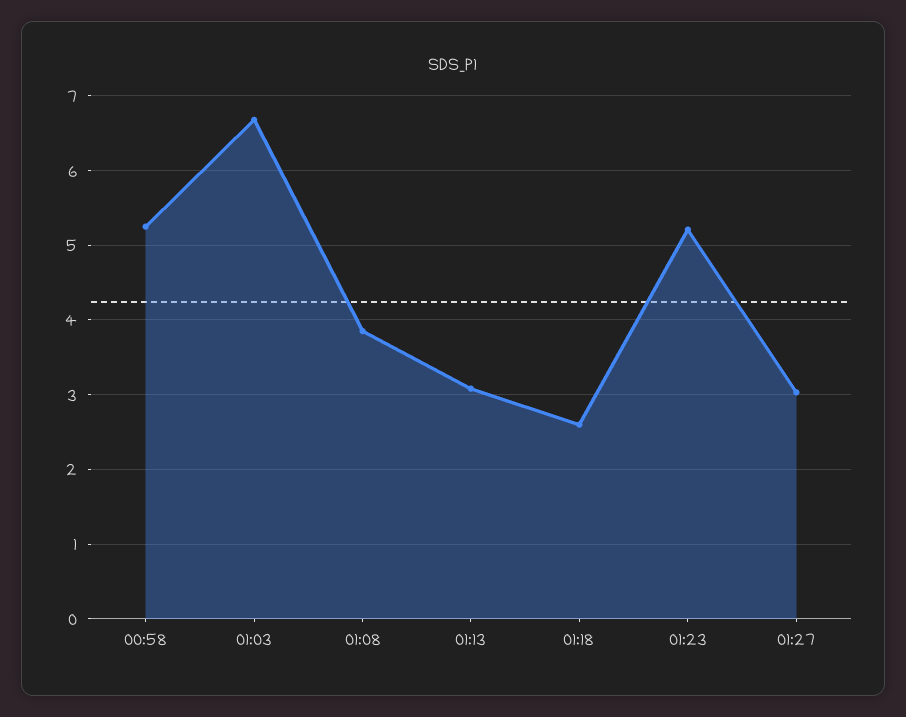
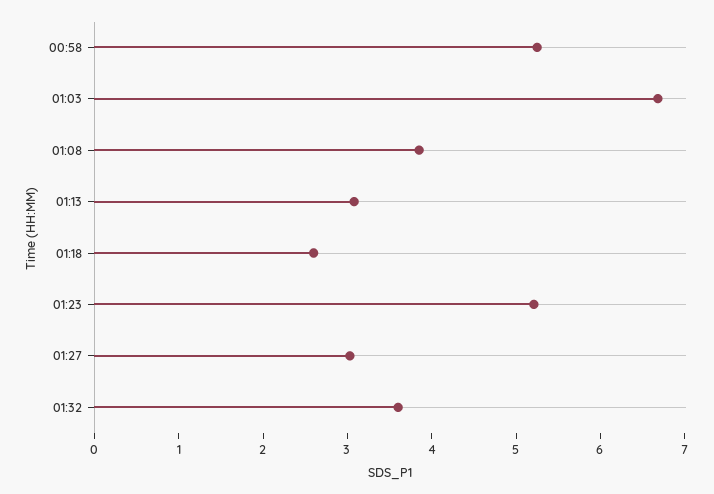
01:32: none -> 3.6

